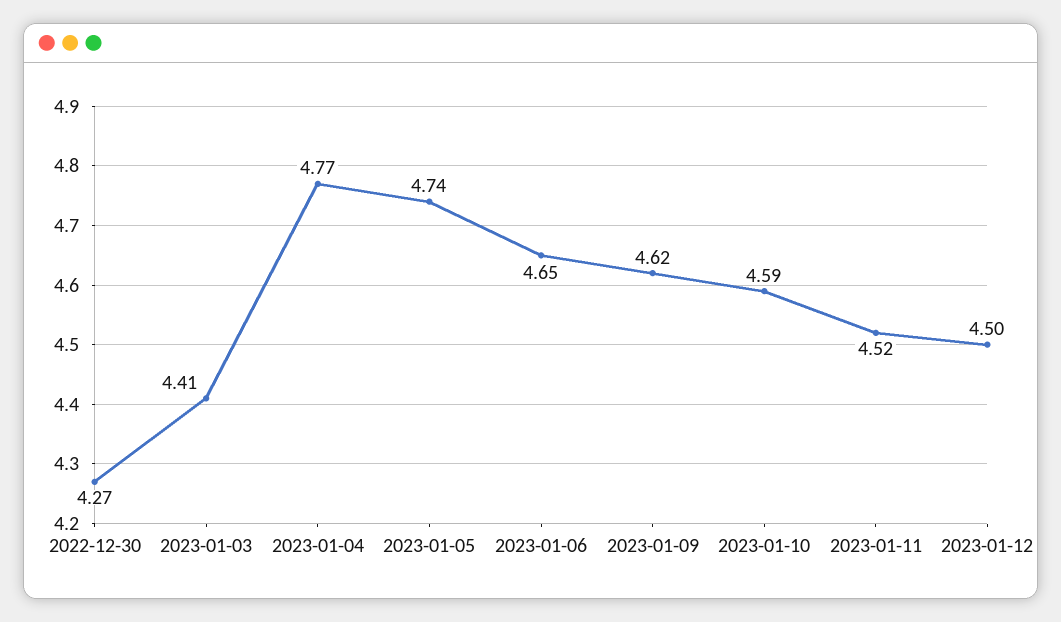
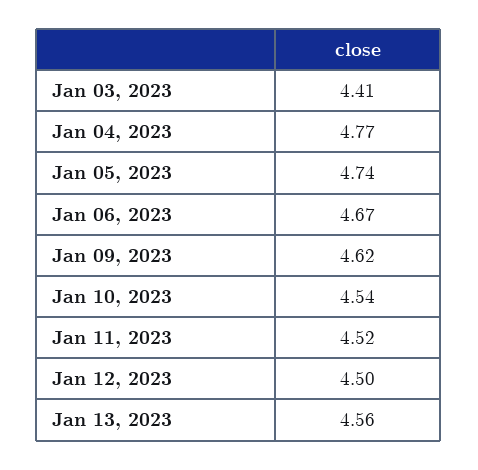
2022-12-30: 4.27 -> none
2023-01-06: 4.65 -> 4.67
2023-01-10: 4.59 -> 4.54
Jan 13, 2023: none -> 4.56

